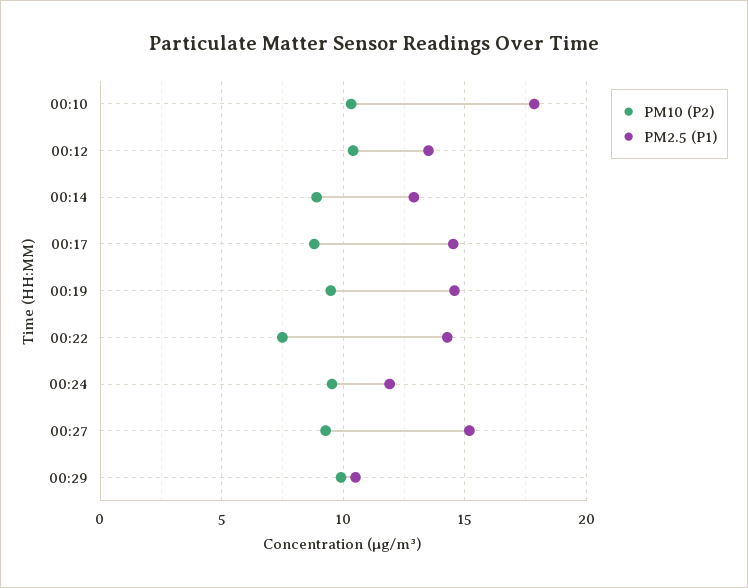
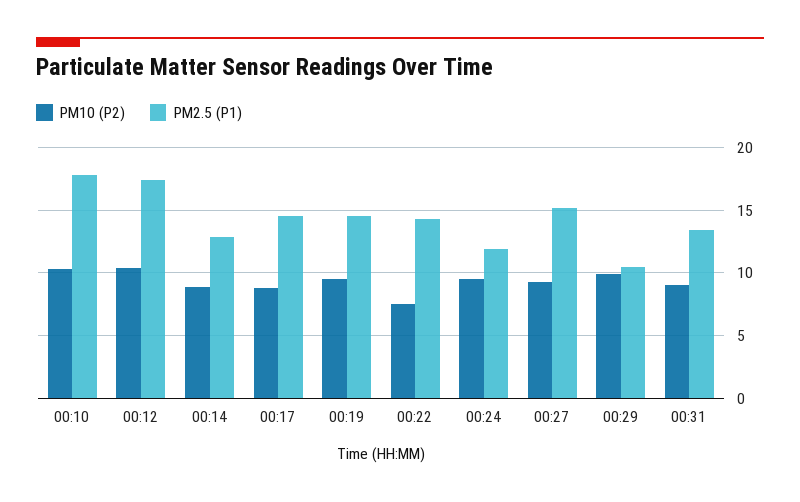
PM2.5 (P1), 00:12: 13.5 -> 17.5
PM10 (P2), 00:31: none -> 9
PM2.5 (P1), 00:31: none -> 13.5

